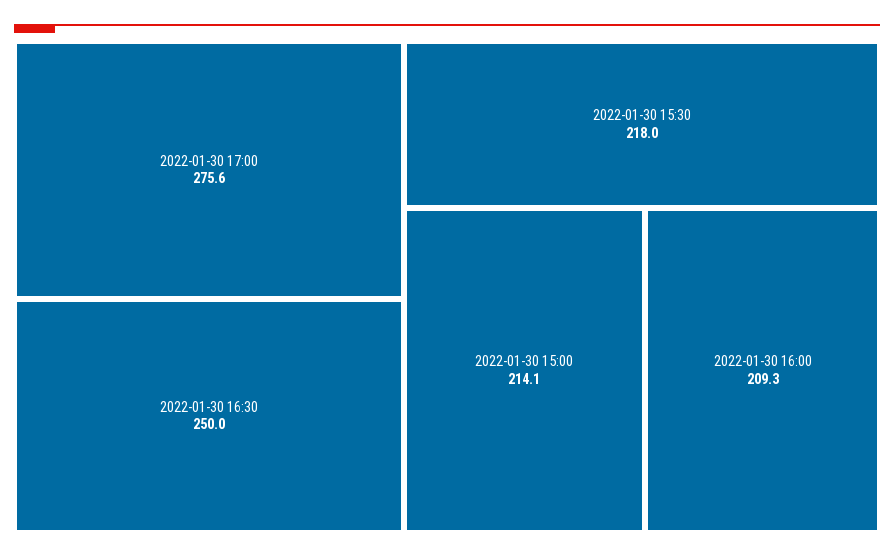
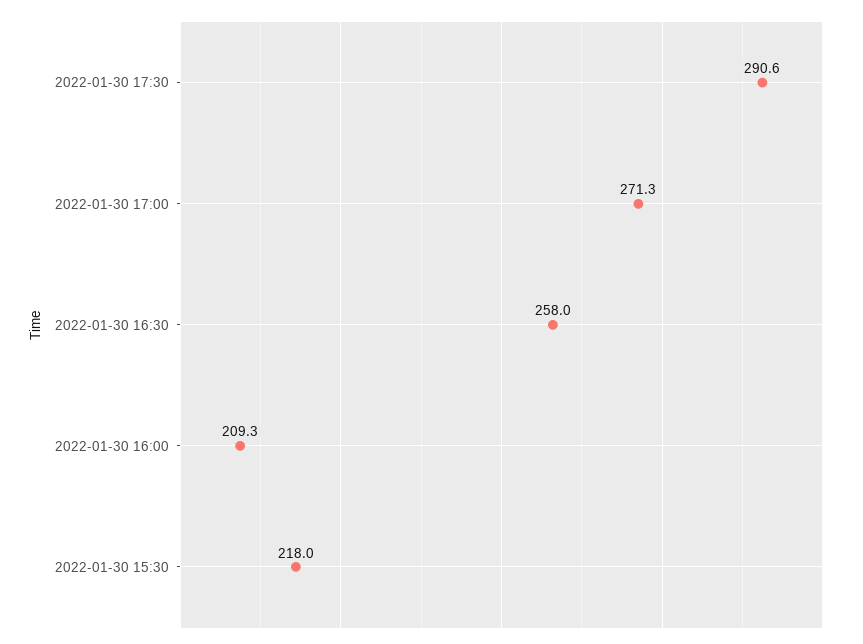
2022-01-30 17:00: 275.6 -> 271.3
2022-01-30 16:30: 250 -> 258
2022-01-30 15:00: 214.1 -> none
2022-01-30 17:30: none -> 290.6

